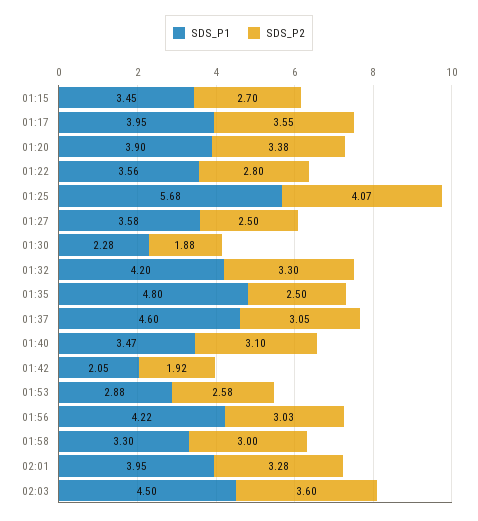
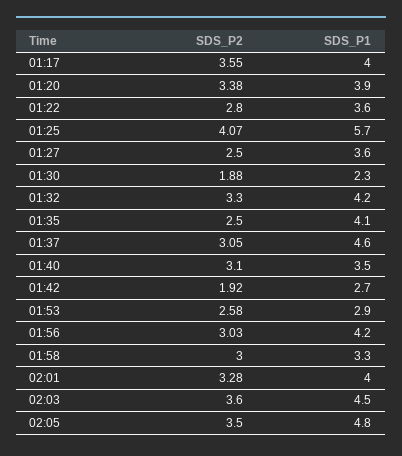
SDS_P1, 01:15: 3.45 -> none
SDS_P2, 01:15: 2.7 -> none
SDS_P1, 01:35: 4.8 -> 4.1
SDS_P1, 01:42: 2.05 -> 2.7
SDS_P2, 02:05: none -> 3.5
SDS_P1, 02:05: none -> 4.8

